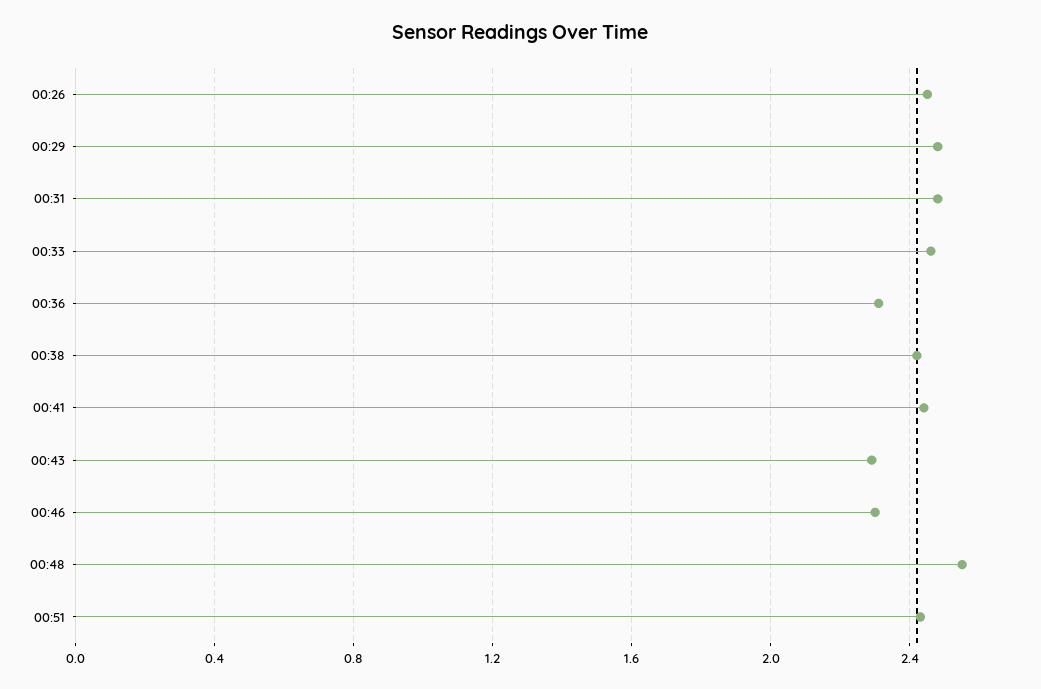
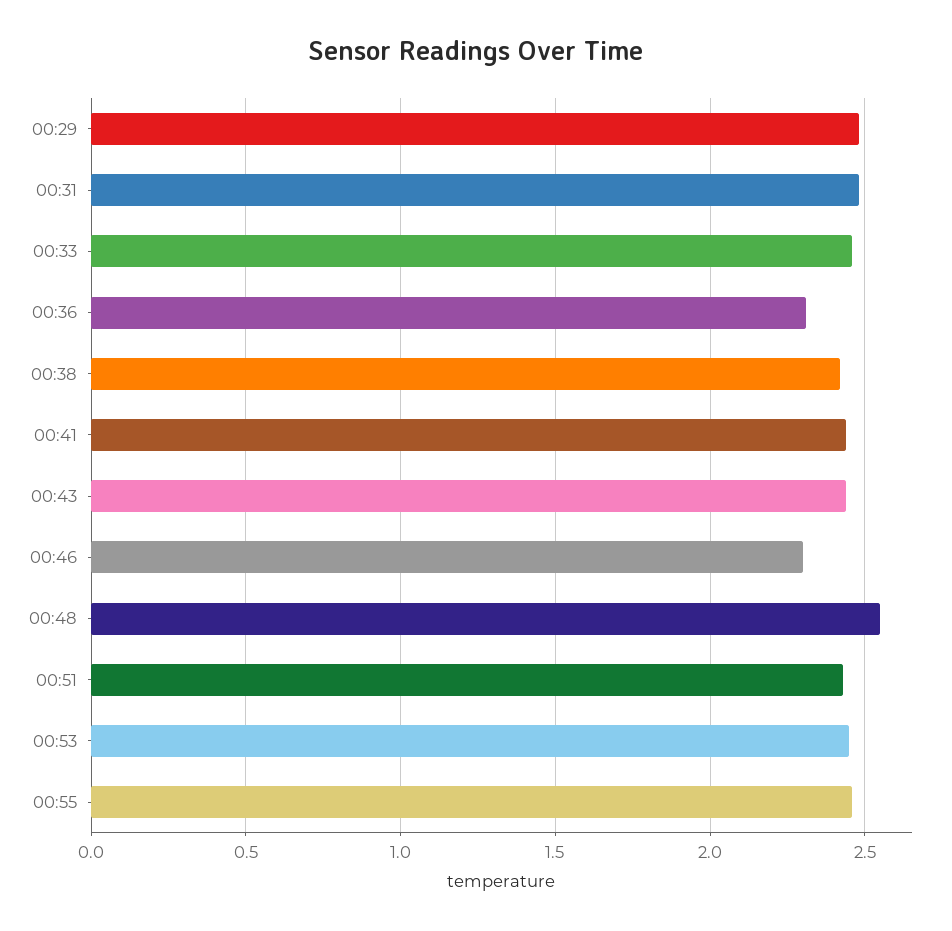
00:26: 2.45 -> none
00:43: 2.3 -> 2.45
00:53: none -> 2.45
00:55: none -> 2.45

